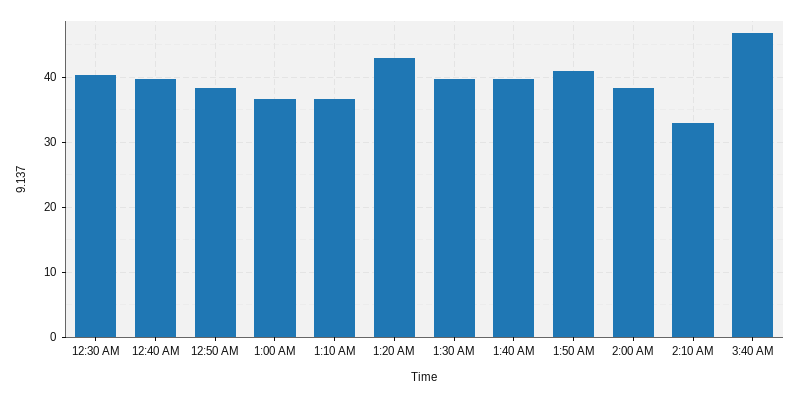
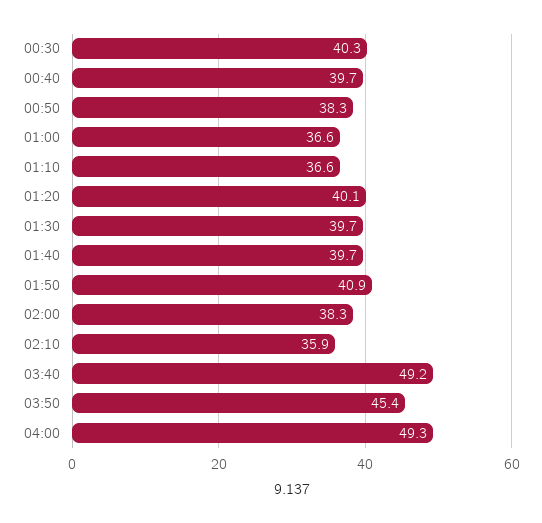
1:20 AM: 43 -> 40.1
2:10 AM: 33 -> 35.9
3:40 AM: 47 -> 49.2
03:50: none -> 45.4
04:00: none -> 49.3

